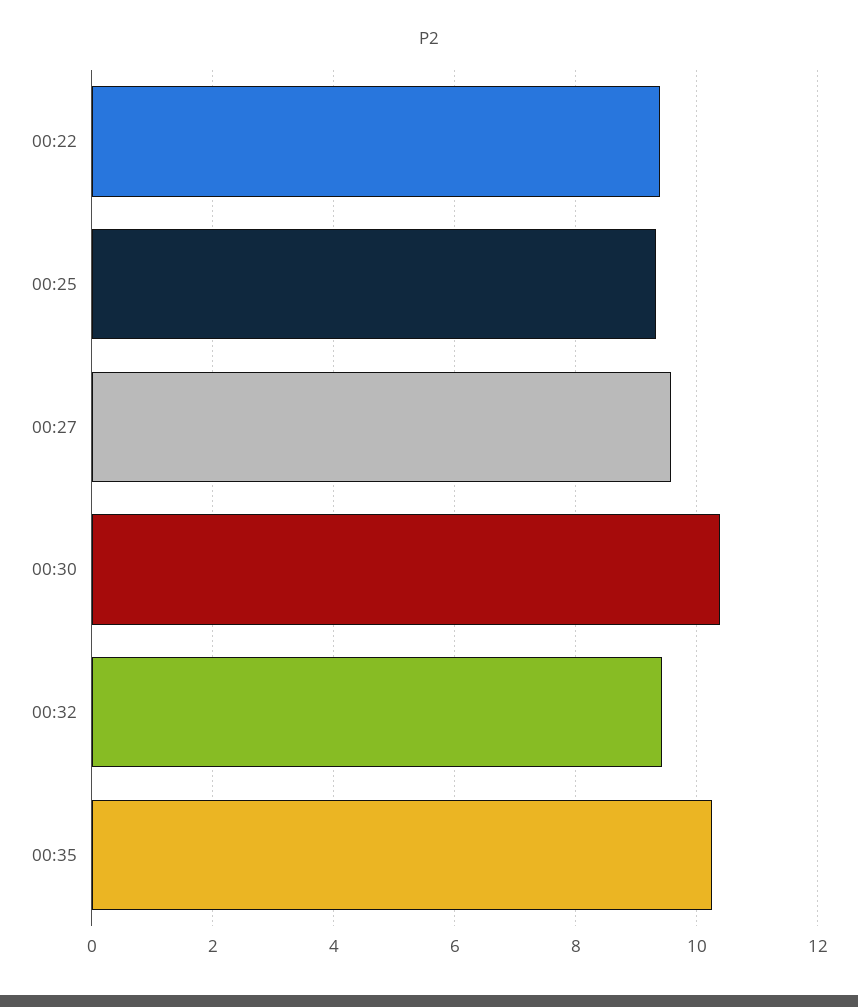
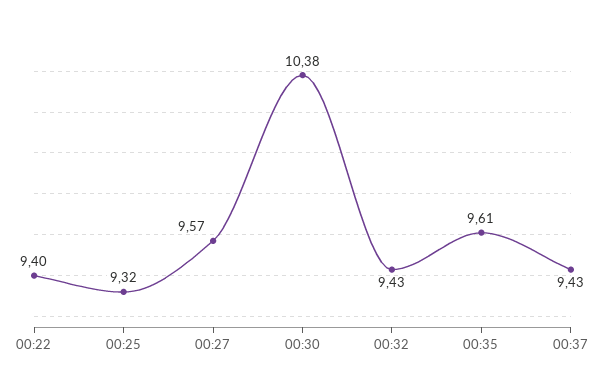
00:35: 10.2 -> 9.61
00:37: none -> 9.43

